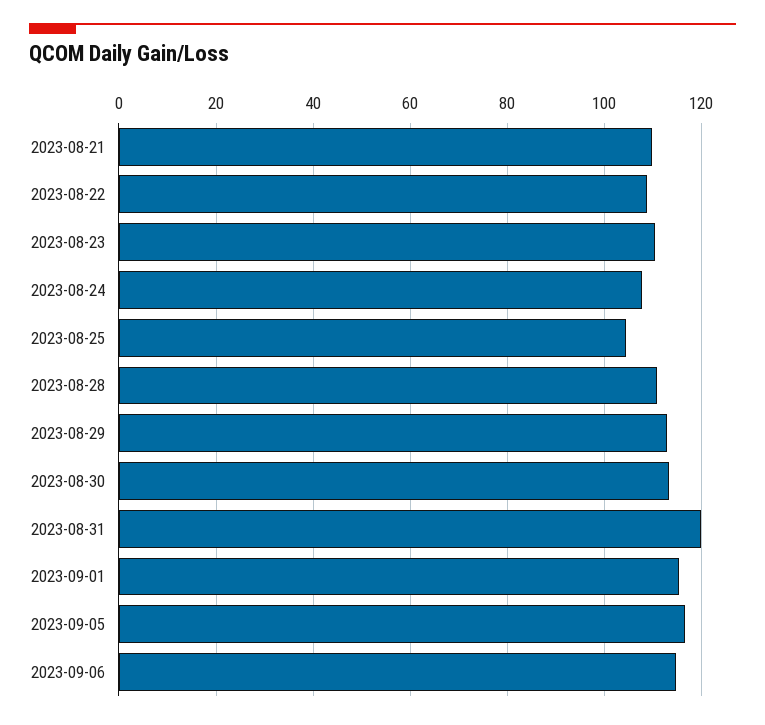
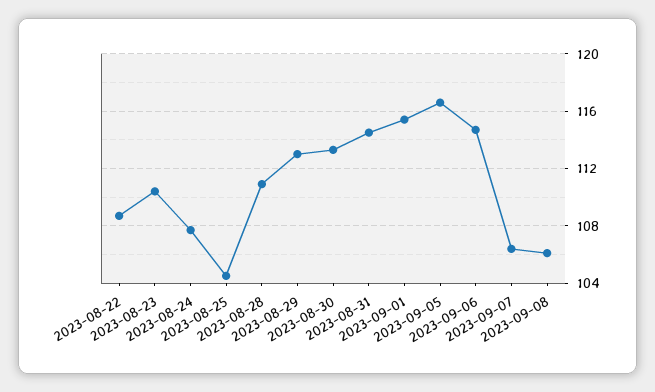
2023-08-21: 110 -> none
2023-08-31: 120 -> 114.5
2023-09-07: none -> 106.5
2023-09-08: none -> 106

